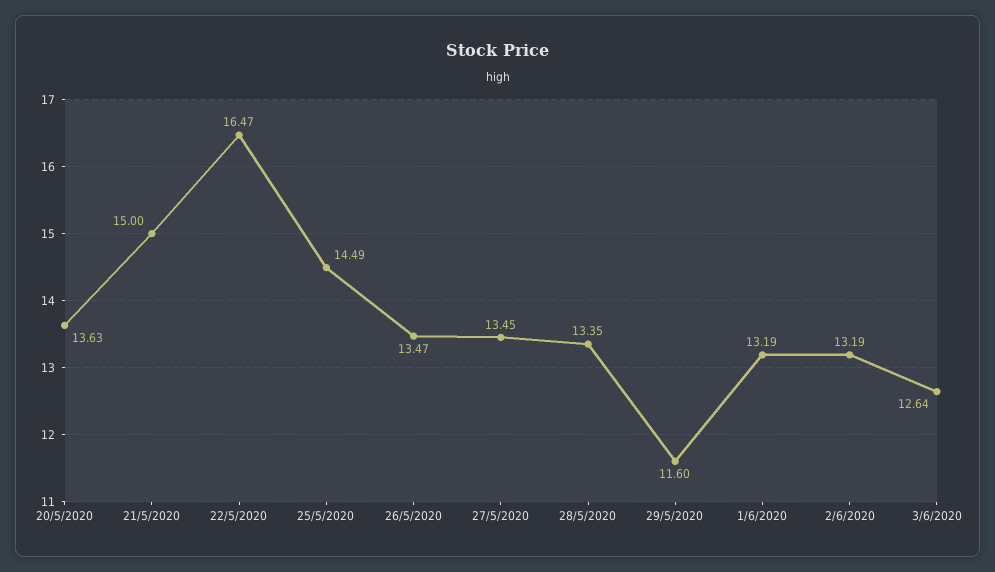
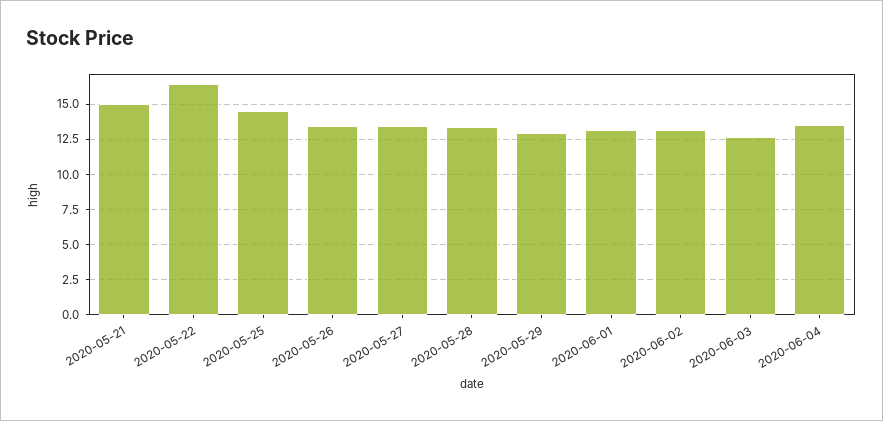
20/5/2020: 13.63 -> none
29/5/2020: 11.6 -> 13
2020-06-04: none -> 13.5

